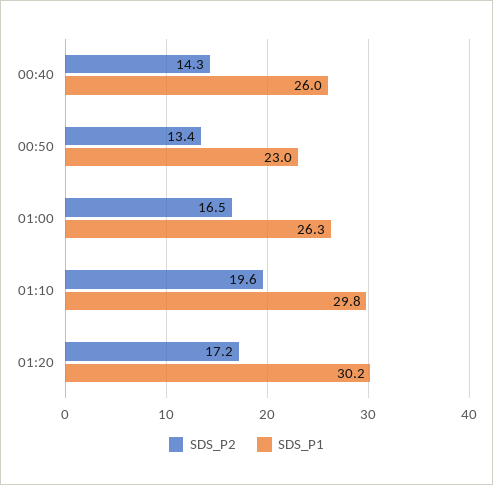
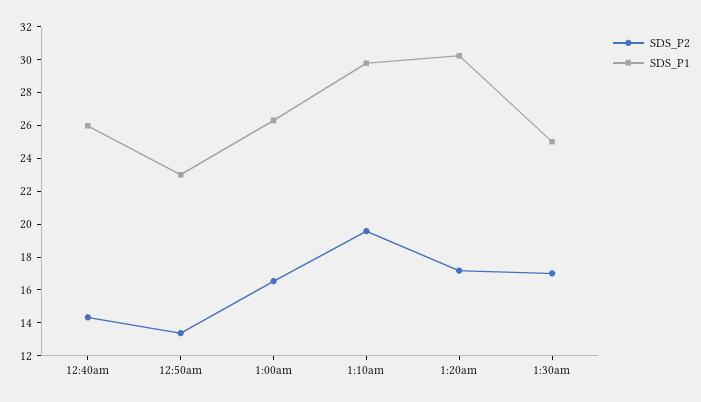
SDS_P2, 1:30am: none -> 17
SDS_P1, 1:30am: none -> 25

